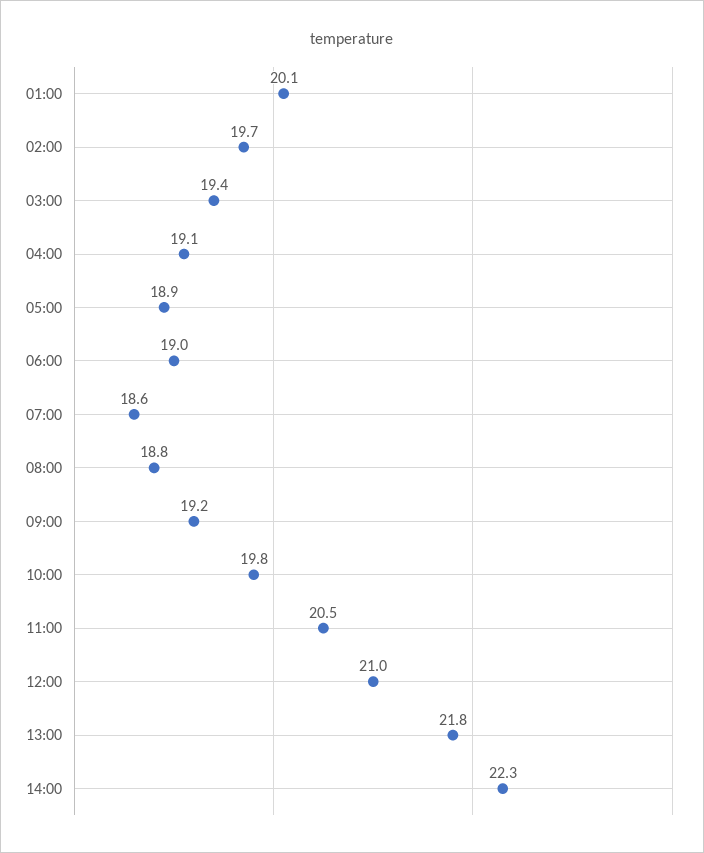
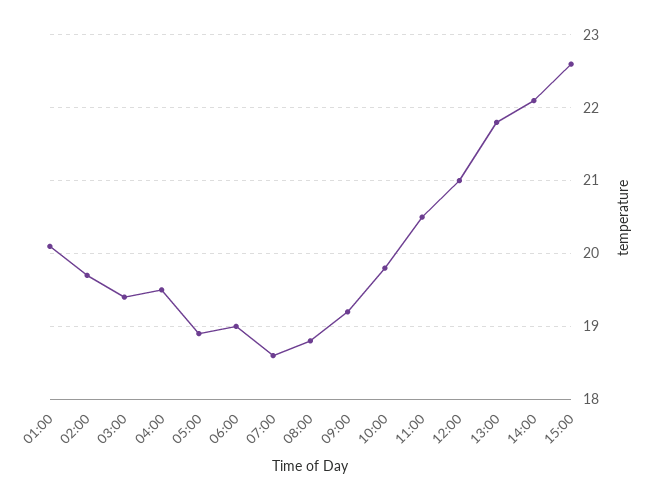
04:00: 19.1 -> 19.5
14:00: 22.3 -> 22.1
15:00: none -> 22.6

